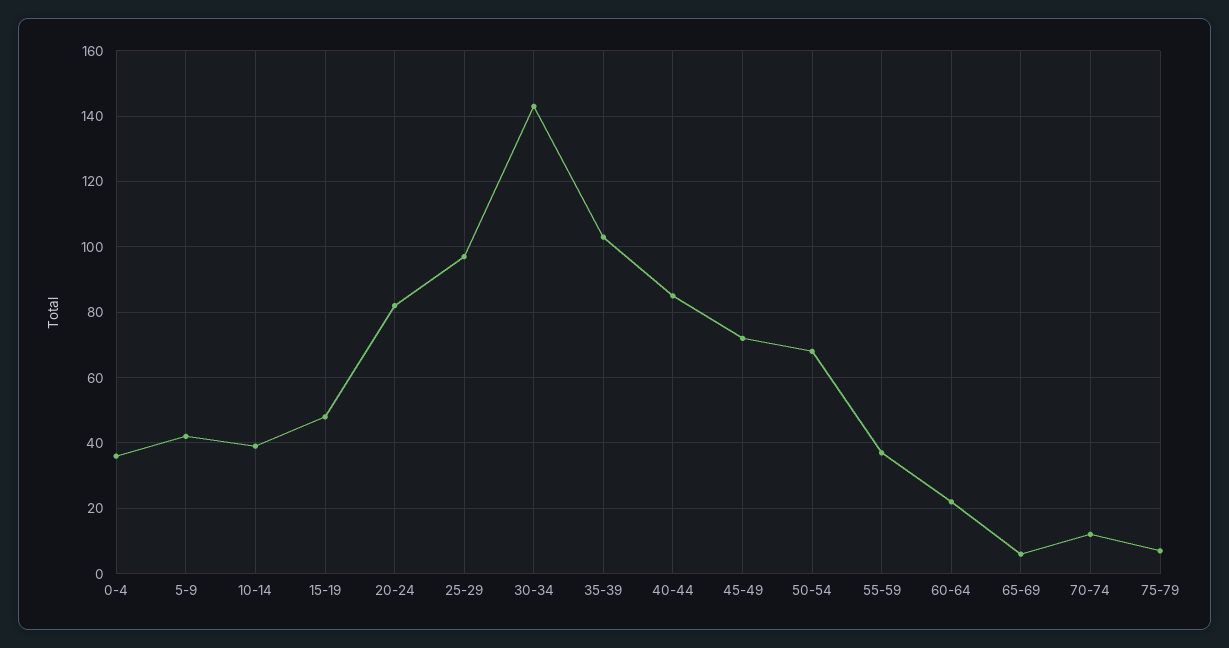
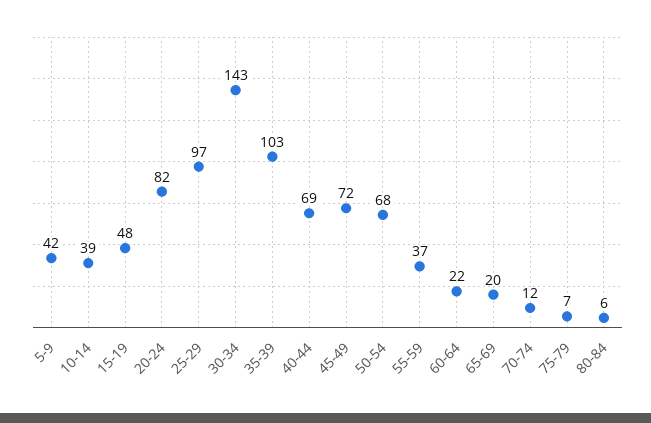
0-4: 35 -> none
40-44: 85 -> 69
65-69: 5 -> 20
80-84: none -> 6

